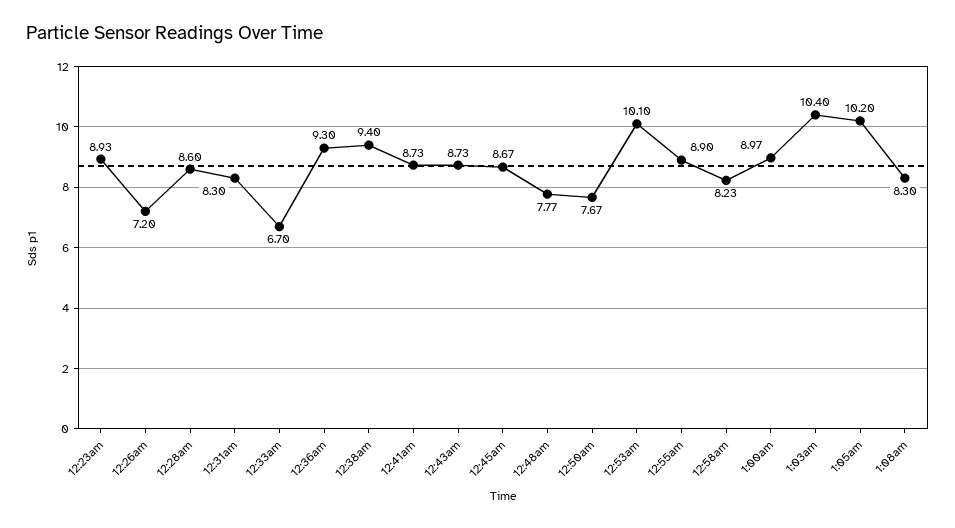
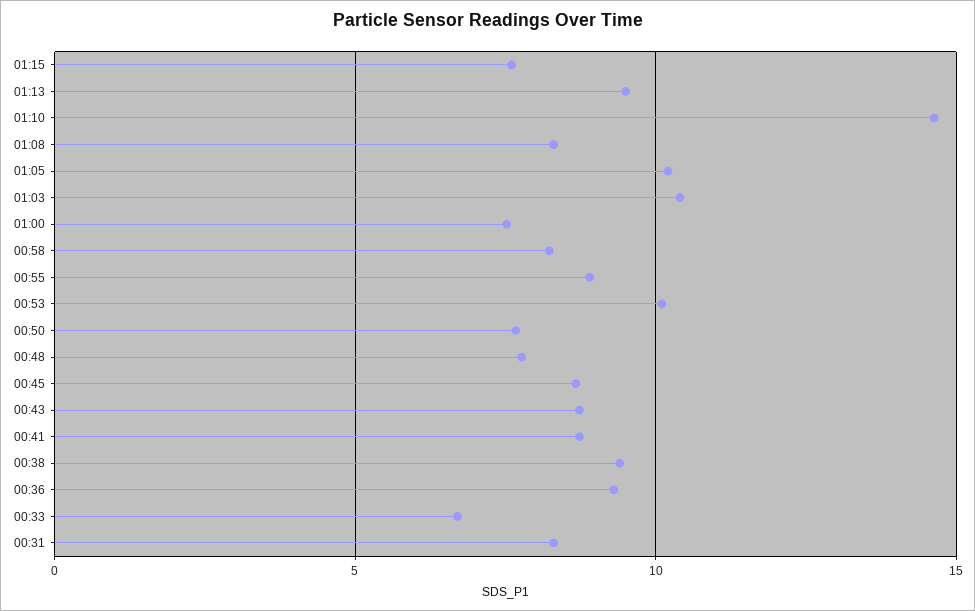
12:23am: 8.93 -> none
12:26am: 7.2 -> none
12:28am: 8.6 -> none
1:00am: 8.97 -> 7.5
01:15: none -> 7.5
01:13: none -> 9.5
01:10: none -> 14.5

